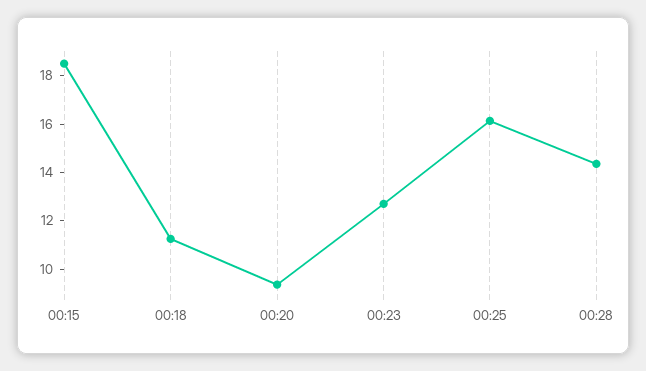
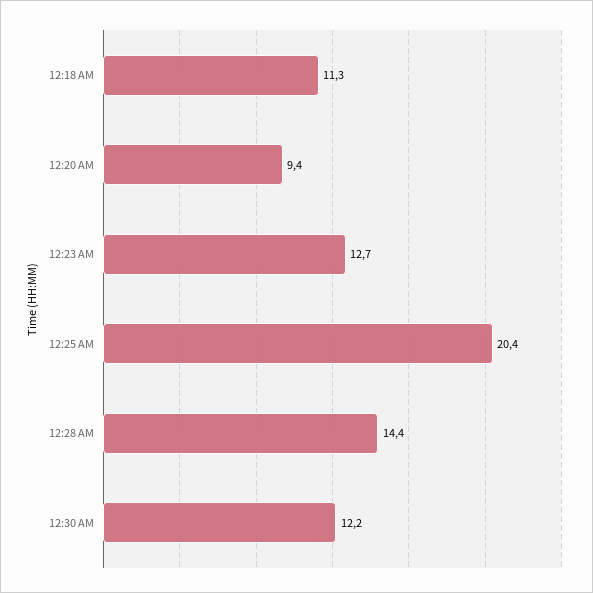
00:15: 18.5 -> none
00:25: 16 -> 20.4
12:30 AM: none -> 12.2

